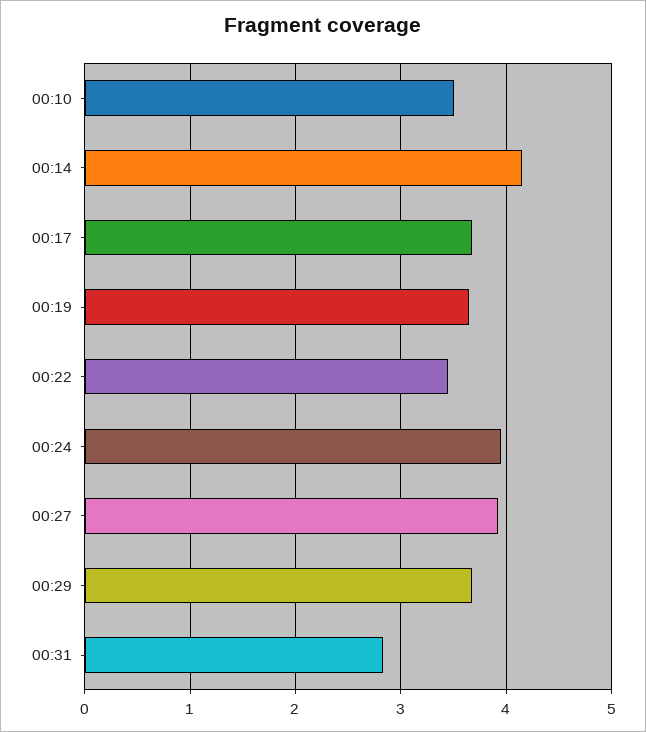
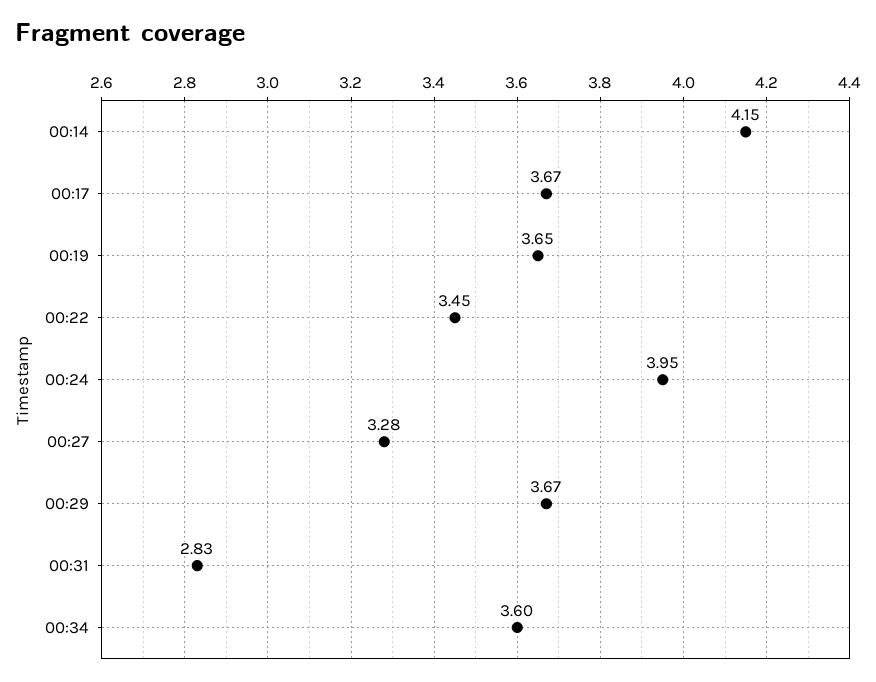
00:10: 3.5 -> none
00:27: 3.9 -> 3.28
00:34: none -> 3.6

